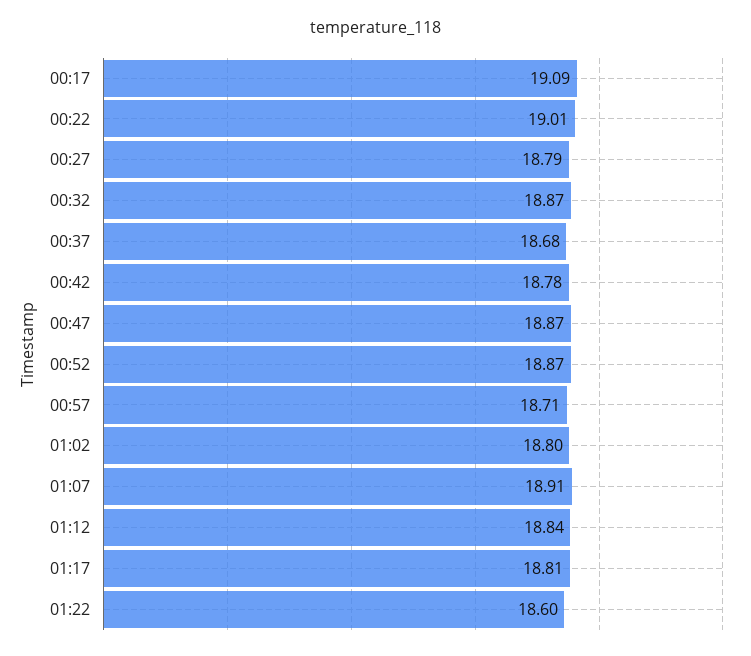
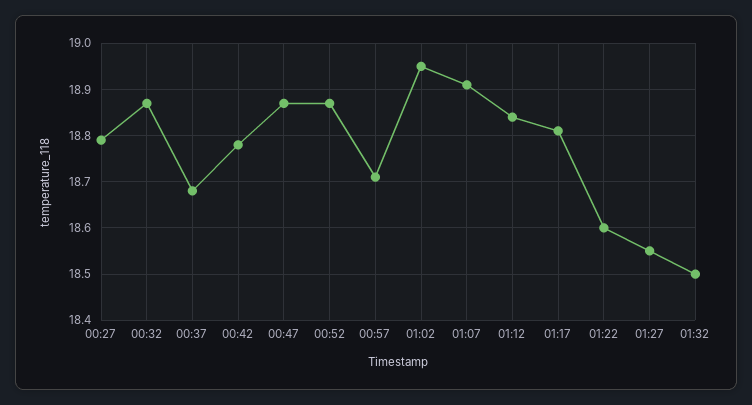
00:17: 19.09 -> none
00:22: 19.01 -> none
01:02: 18.8 -> 18.95
01:27: none -> 18.55
01:32: none -> 18.5

